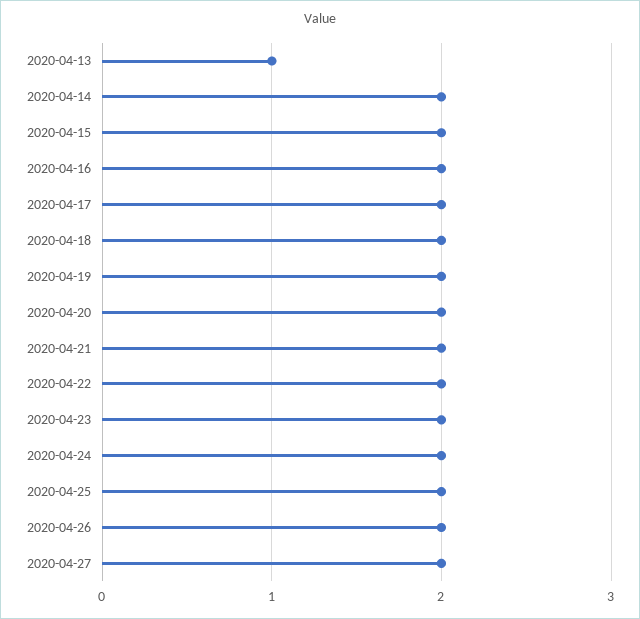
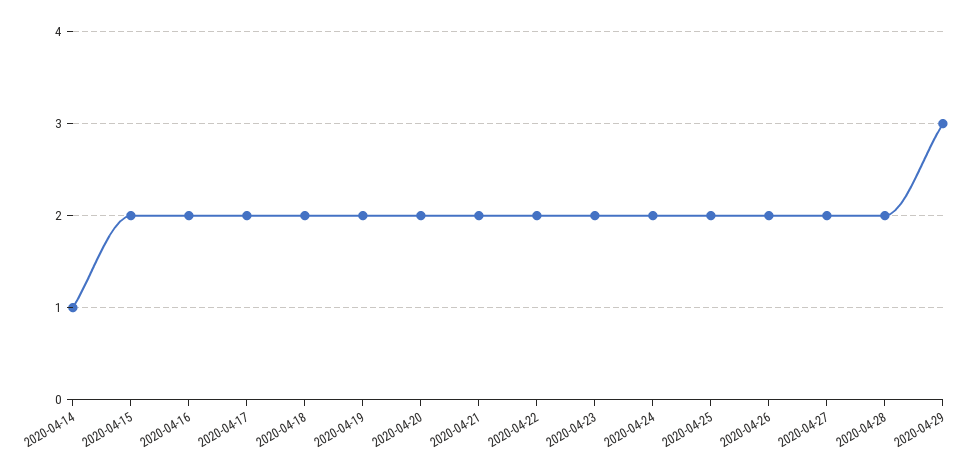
2020-04-13: 1 -> none
2020-04-14: 2 -> 1
2020-04-28: none -> 2
2020-04-29: none -> 3

